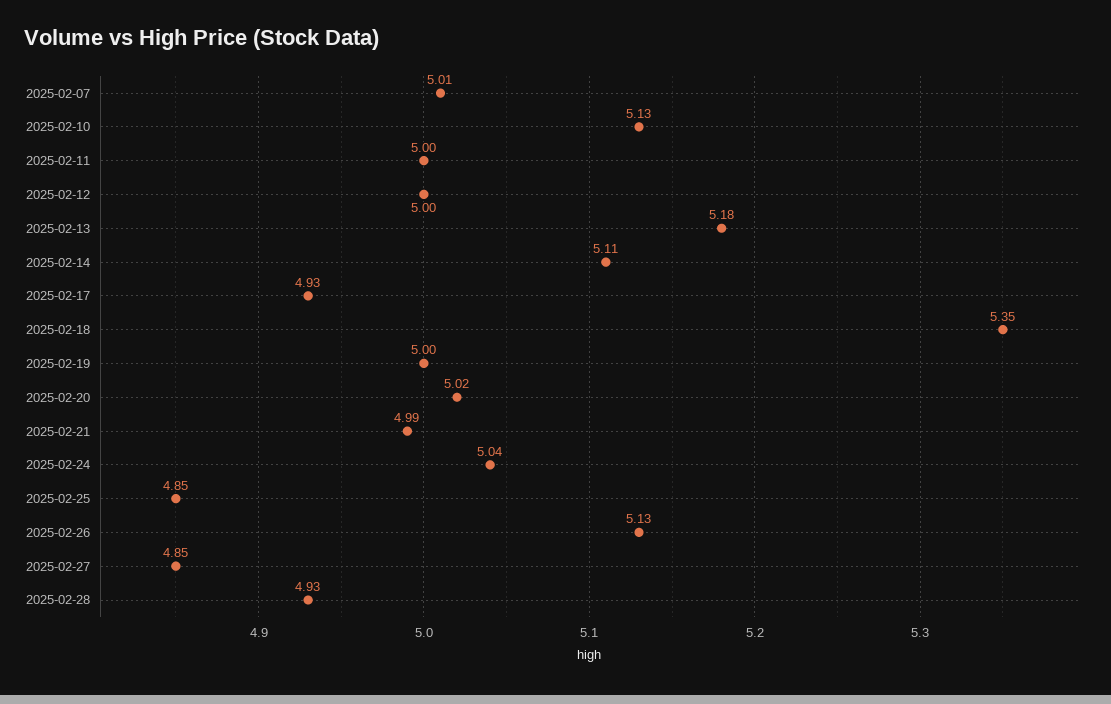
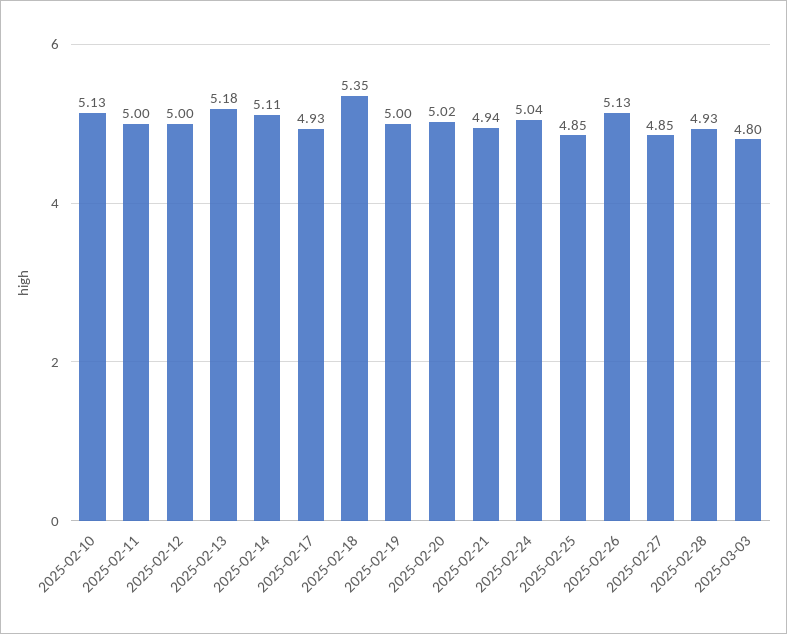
2025-02-07: 5.01 -> none
2025-02-21: 4.99 -> 4.94
2025-03-03: none -> 4.8

